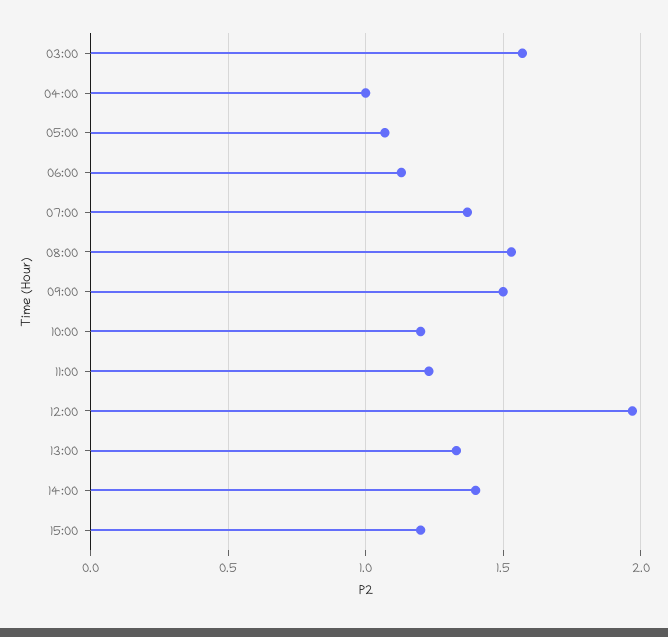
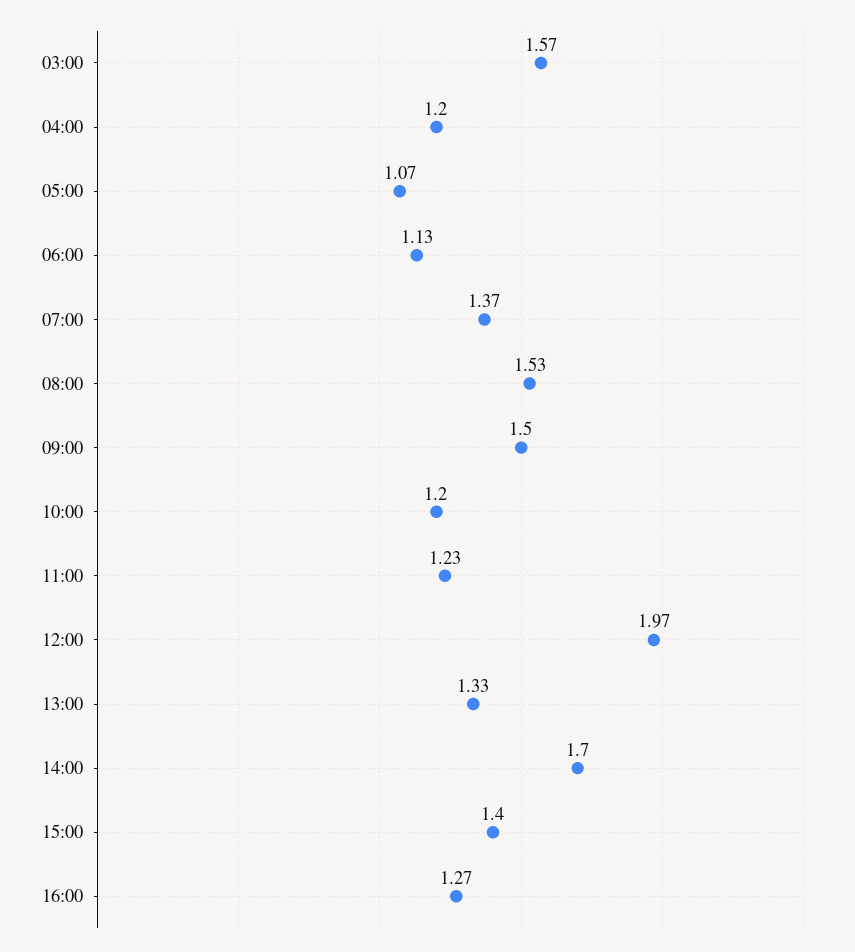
04:00: 1 -> 1.2
14:00: 1.4 -> 1.7
15:00: 1.2 -> 1.4
16:00: none -> 1.27

